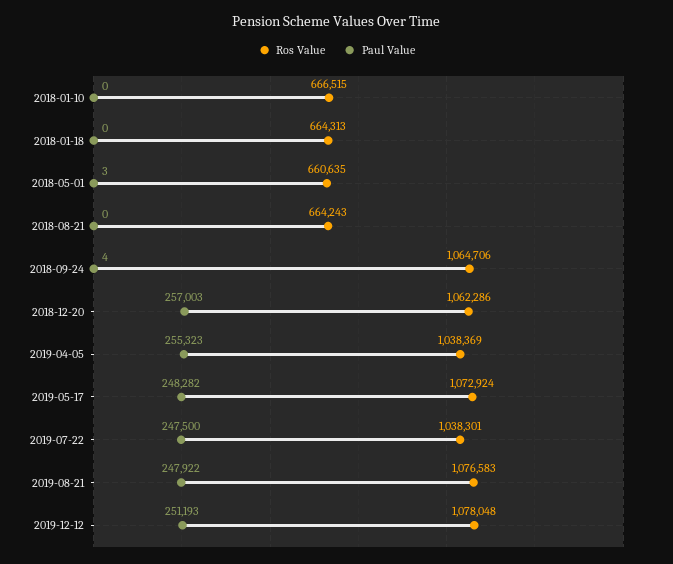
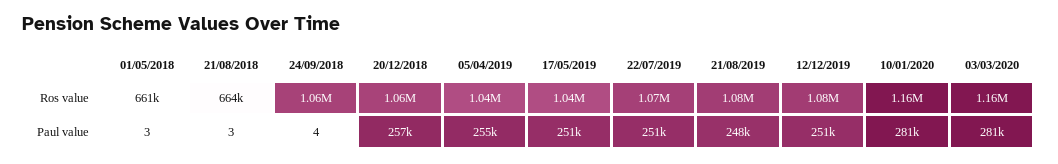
Ros Value, 2018-01-10: 666515 -> none
Paul Value, 2018-01-10: 0 -> none
Ros Value, 2018-01-18: 664313 -> none
Paul Value, 2018-01-18: 0 -> none
Paul Value, 2018-08-21: 0 -> 3
Ros Value, 2019-05-17: 1072924 -> 1040000
Paul Value, 2019-05-17: 248282 -> 251000
Ros Value, 2019-07-22: 1038301 -> 1070000
Paul Value, 2019-07-22: 247500 -> 251000
Ros Value, 10/01/2020: none -> 1160000
Ros Value, 03/03/2020: none -> 1160000
Paul Value, 10/01/2020: none -> 281000
Paul Value, 03/03/2020: none -> 281000

